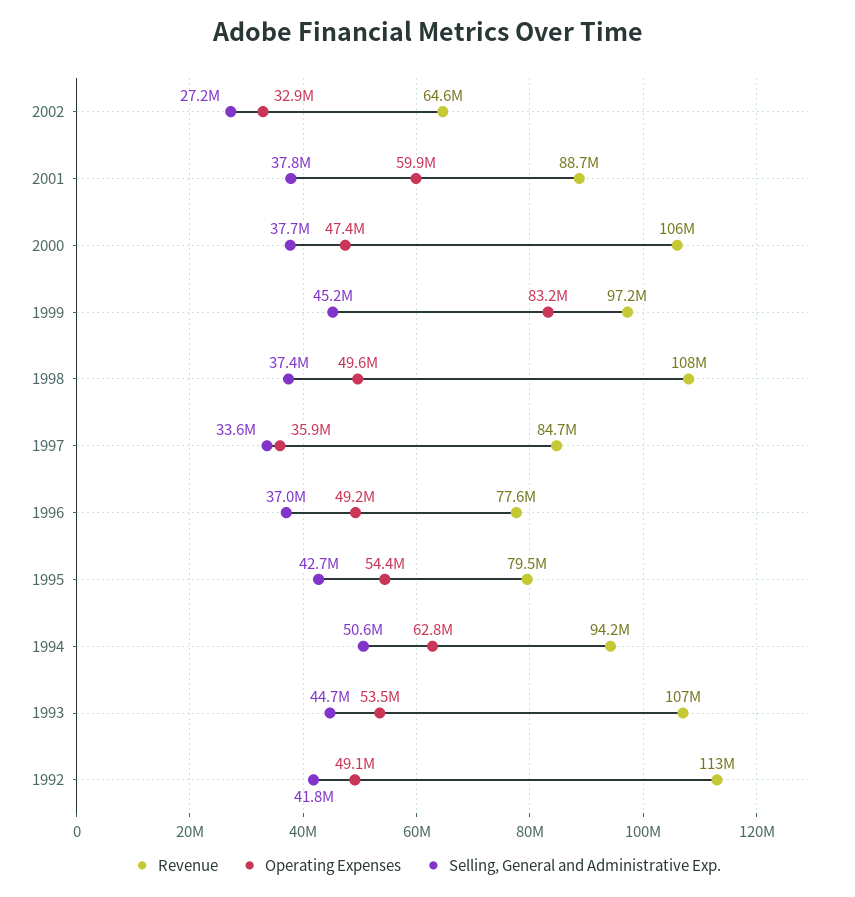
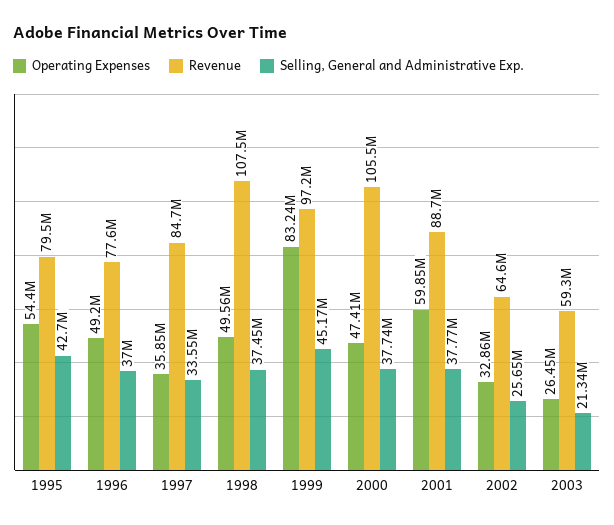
Selling, General and Administrative Exp., 2002: 27200000 -> 25650000
Revenue, 1994: 94200000 -> none
Operating Expenses, 1994: 62800000 -> none
Selling, General and Administrative Exp., 1994: 50600000 -> none
Revenue, 1993: 107000000 -> none
Operating Expenses, 1993: 53500000 -> none
Selling, General and Administrative Exp., 1993: 44700000 -> none
Revenue, 1992: 113000000 -> none
Operating Expenses, 1992: 49100000 -> none
Selling, General and Administrative Exp., 1992: 41800000 -> none
Operating Expenses, 2003: none -> 26450000
Revenue, 2003: none -> 59300000
Selling, General and Administrative Exp., 2003: none -> 21340000

